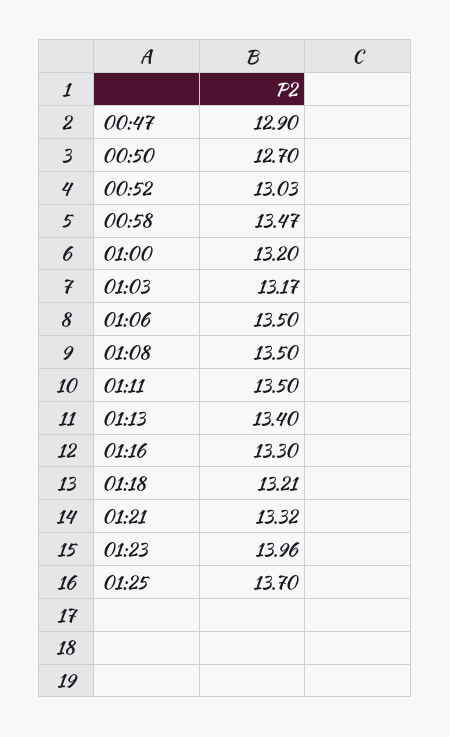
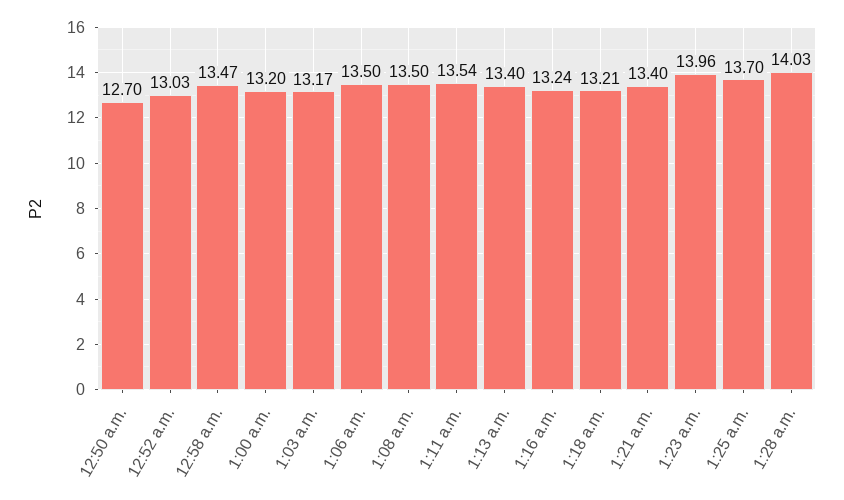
00:47: 12.9 -> none
01:11: 13.5 -> 13.54
01:16: 13.3 -> 13.24
01:21: 13.32 -> 13.4
1:28 a.m.: none -> 14.03

